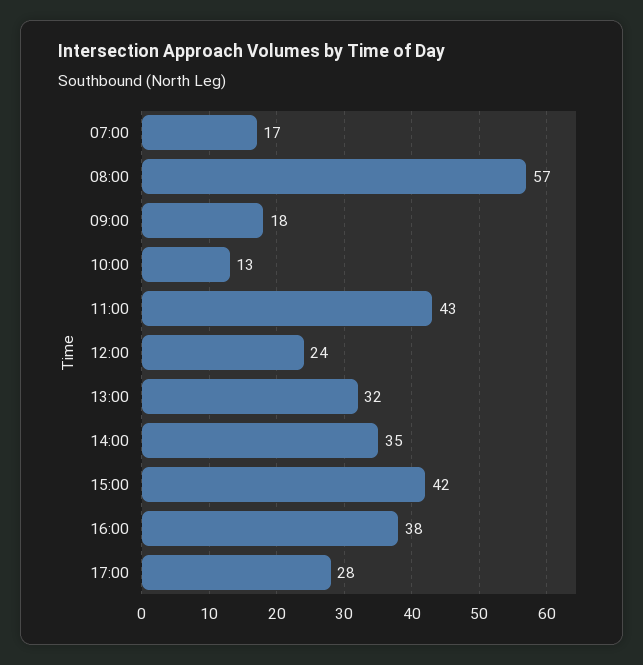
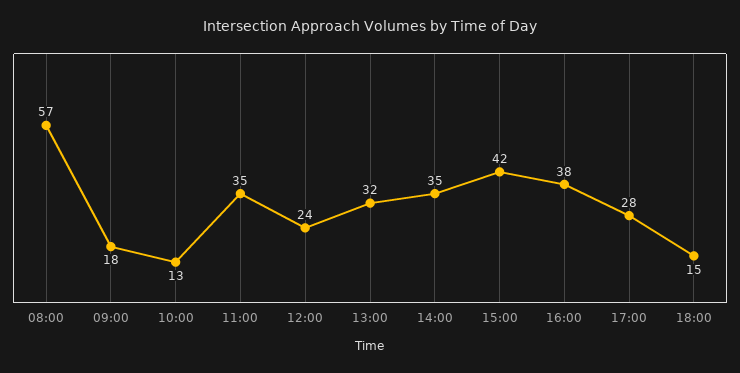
07:00: 17 -> none
11:00: 43 -> 35
18:00: none -> 15

